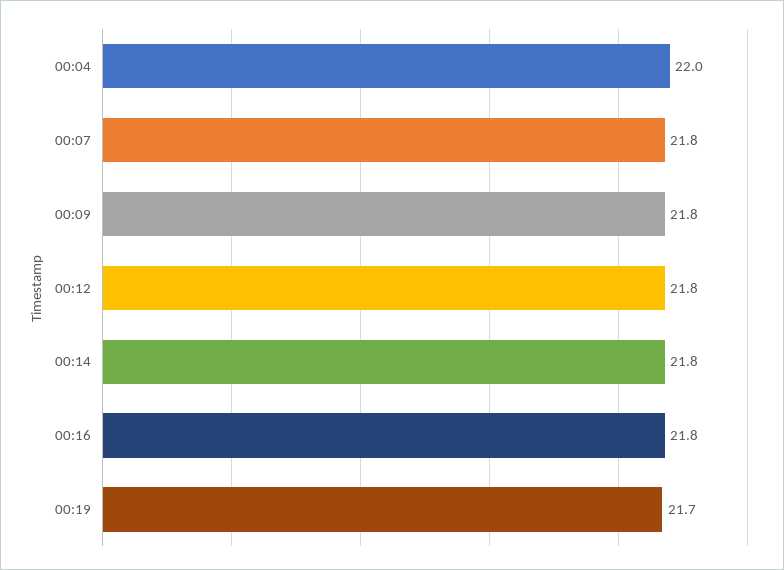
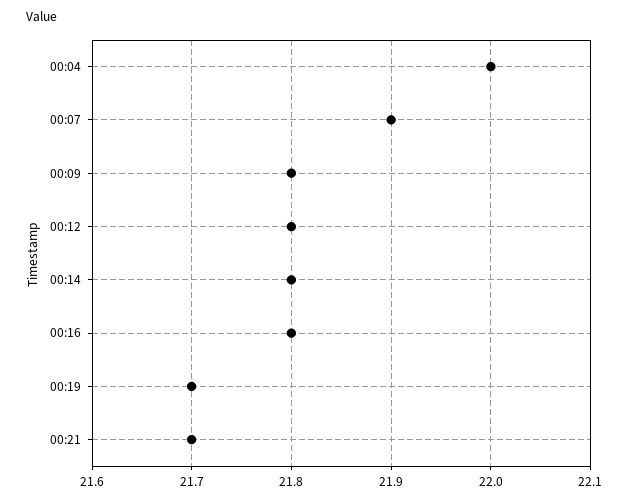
00:07: 21.8 -> 21.9
00:21: none -> 21.7

